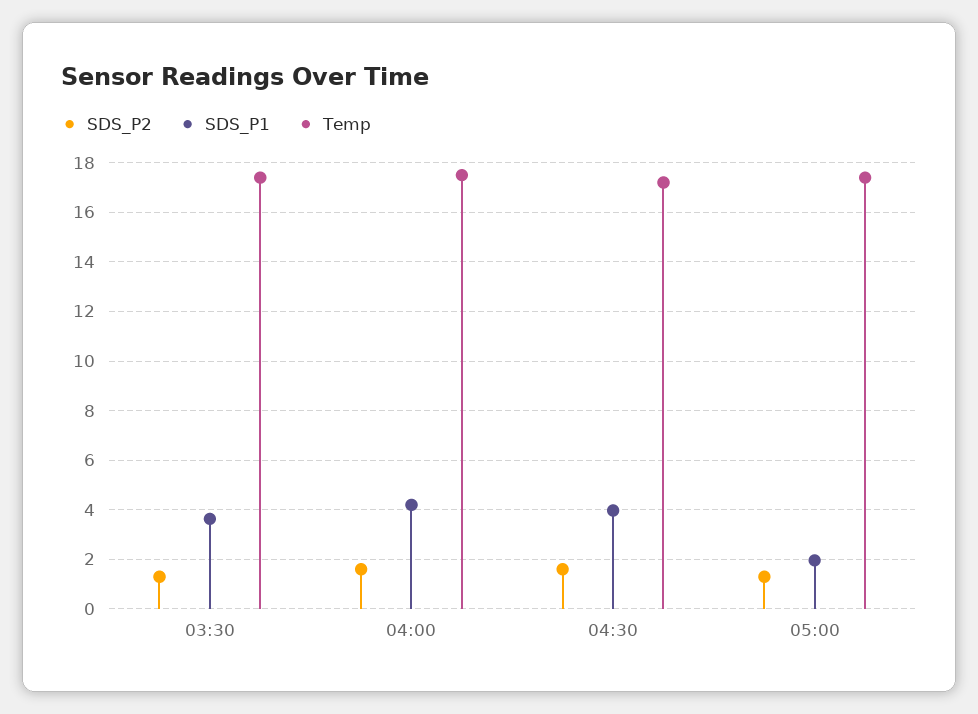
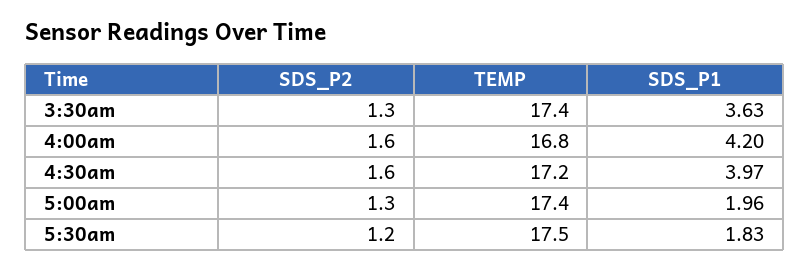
Temp, 04:00: 17.5 -> 16.8
SDS_P2, 5:30am: none -> 1.2
Temp, 5:30am: none -> 17.5
SDS_P1, 5:30am: none -> 1.83

